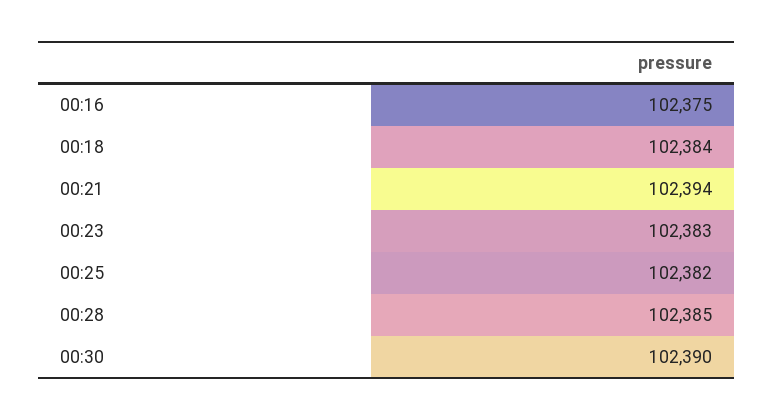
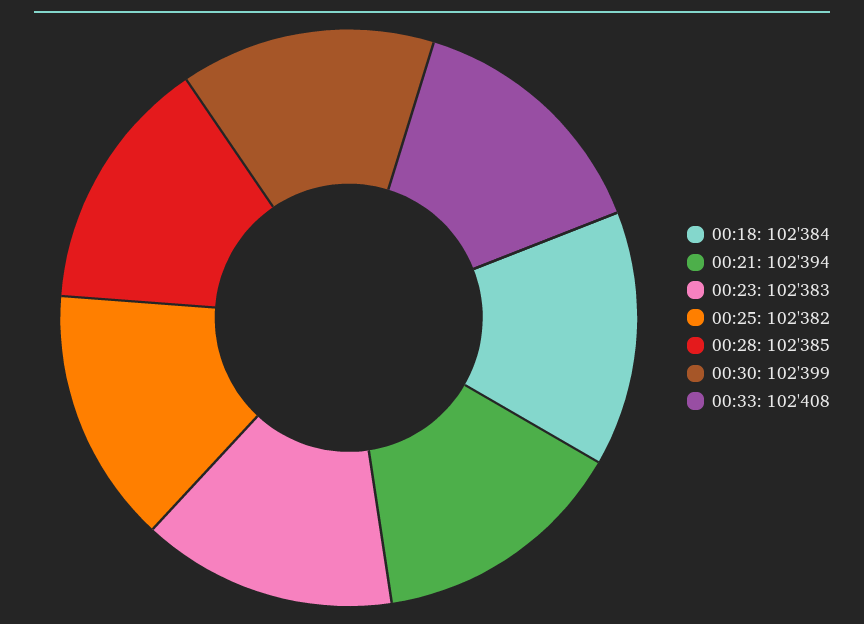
00:16: 102375 -> none
00:30: 102390 -> 102399
00:33: none -> 102408

